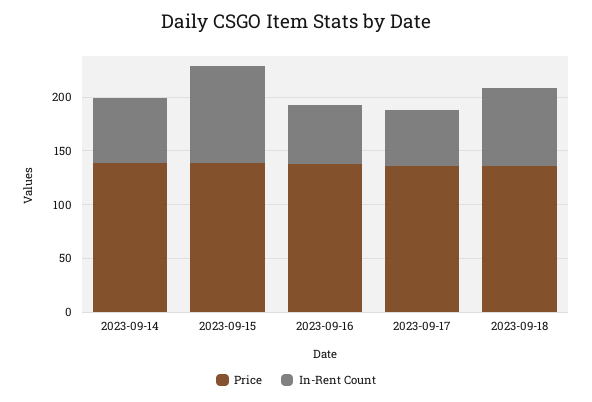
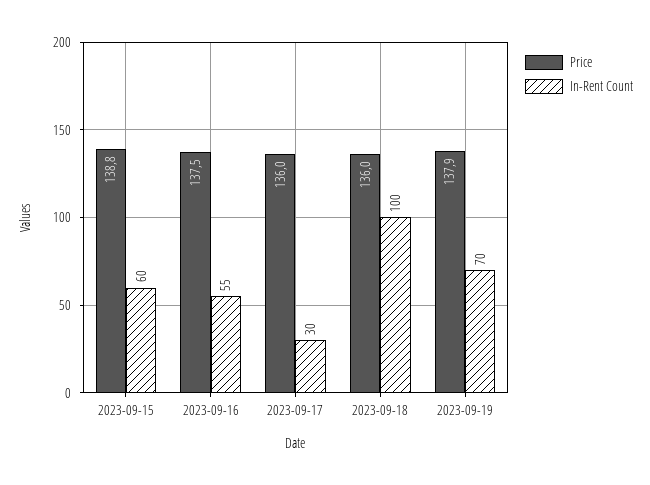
Price, 2023-09-14: 140 -> none
In-Rent Count, 2023-09-14: 60 -> none
In-Rent Count, 2023-09-15: 90 -> 60
In-Rent Count, 2023-09-17: 50 -> 30
In-Rent Count, 2023-09-18: 70 -> 100
Price, 2023-09-19: none -> 137.9
In-Rent Count, 2023-09-19: none -> 70

